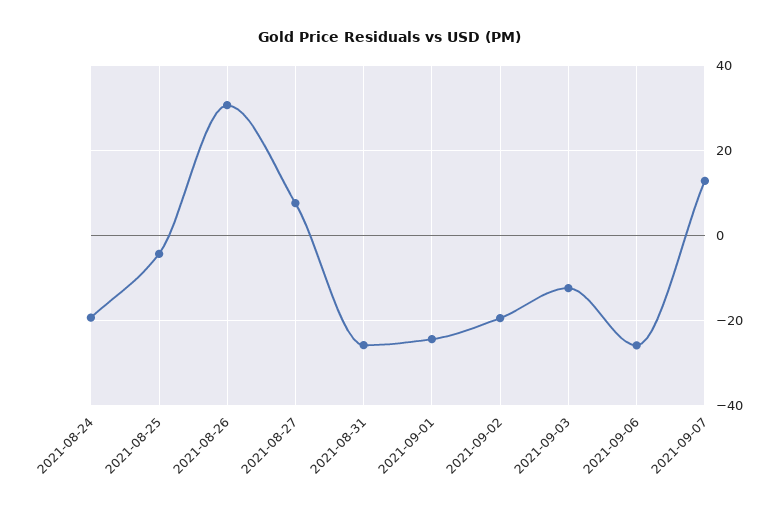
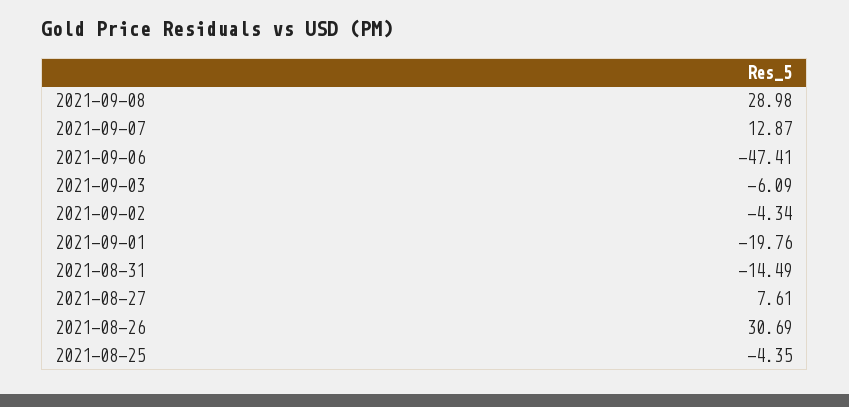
2021-08-24: -20 -> none
2021-08-31: -26 -> -14.49
2021-09-01: -24 -> -19.76
2021-09-02: -20 -> -4.34
2021-09-03: -12 -> -6.09
2021-09-06: -26 -> -47.41
2021-09-08: none -> 28.98

